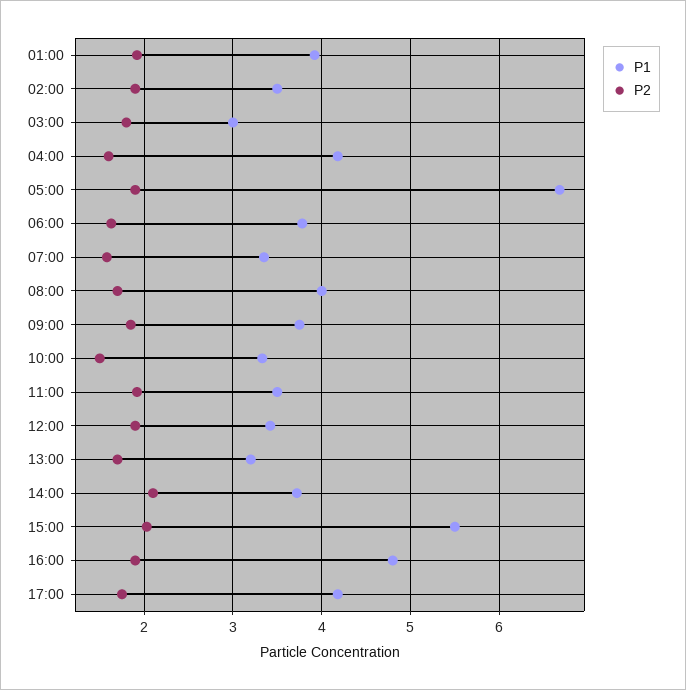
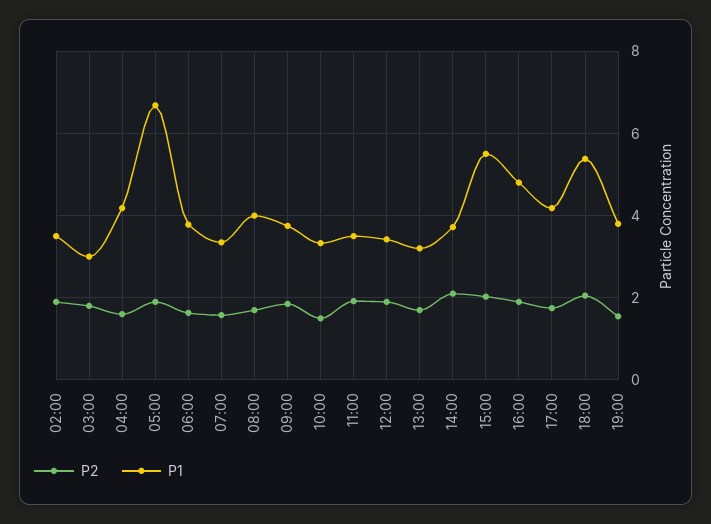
P1, 01:00: 3.9 -> none
P2, 01:00: 1.9 -> none
P2, 18:00: none -> 2
P1, 18:00: none -> 5.4
P2, 19:00: none -> 1.6
P1, 19:00: none -> 3.8

